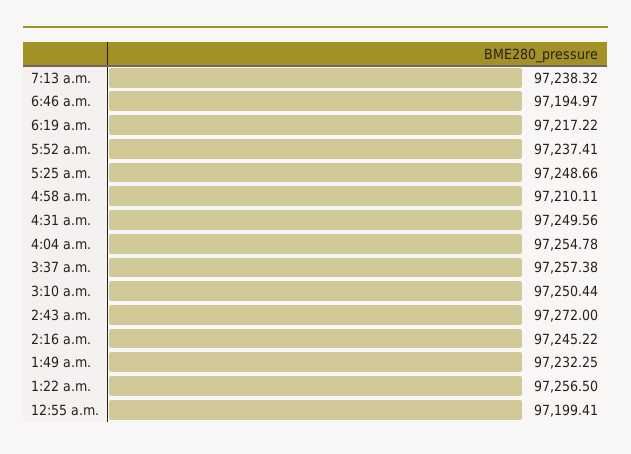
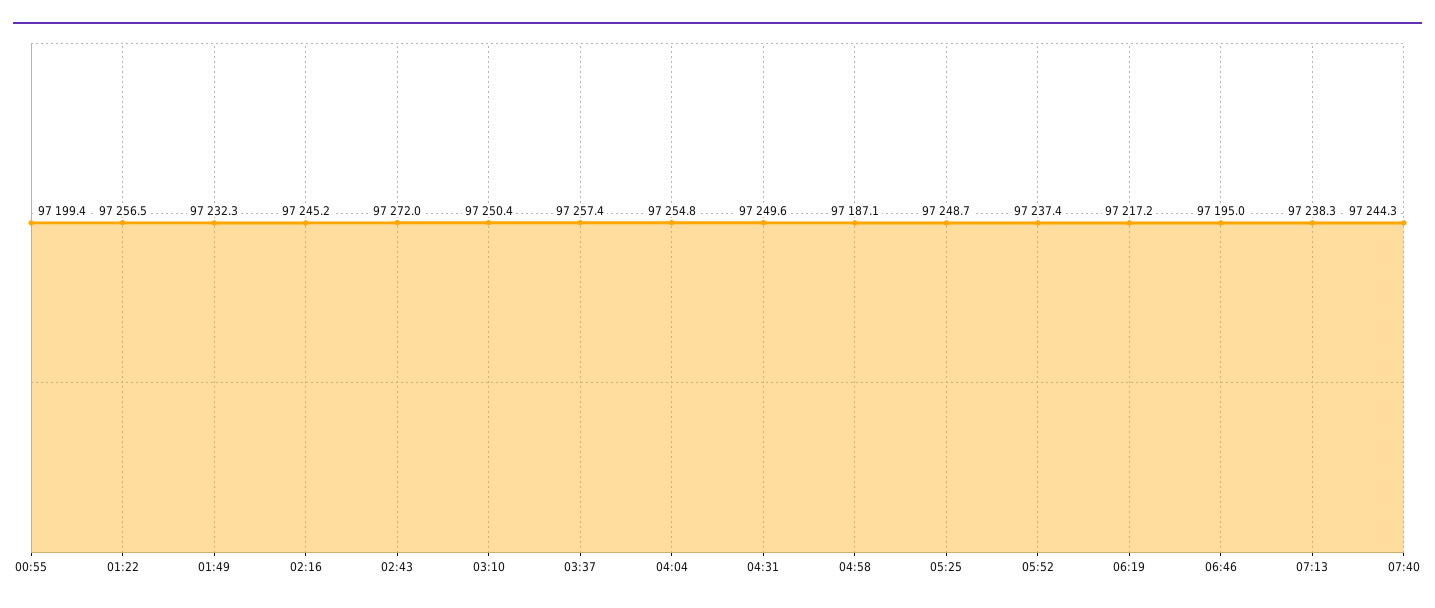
4:58 a.m.: 97210.11 -> 97187.1
07:40: none -> 97244.3

